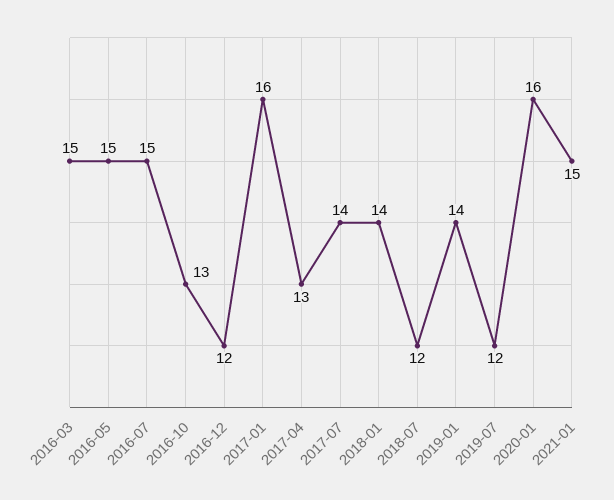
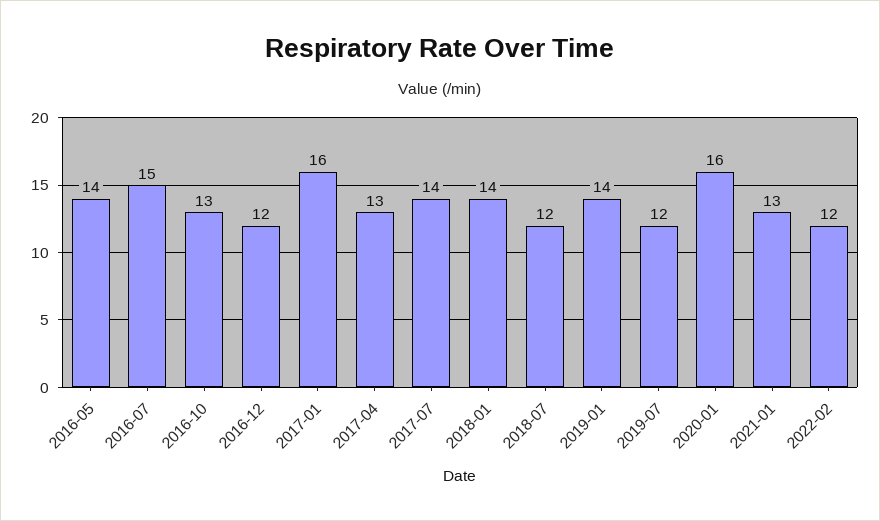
2016-03: 15 -> none
2016-05: 15 -> 14
2021-01: 15 -> 13
2022-02: none -> 12

